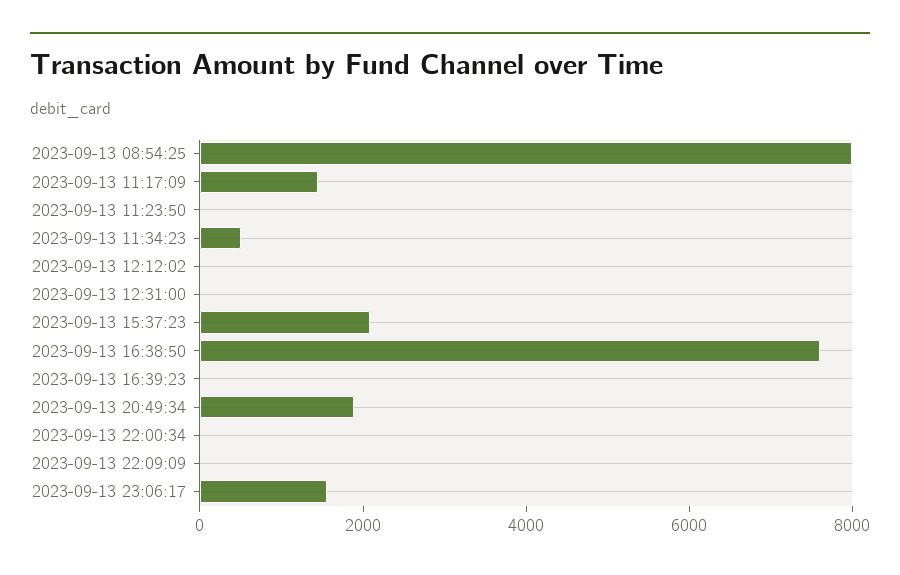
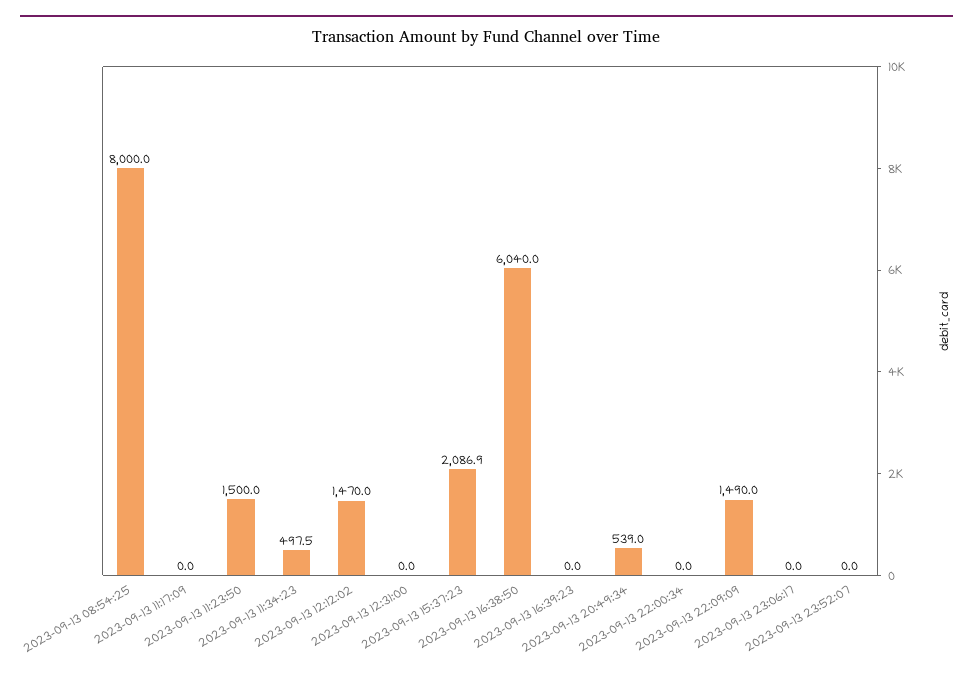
2023-09-13 11:17:09: 1500 -> 0
2023-09-13 11:23:50: 0 -> 1500
2023-09-13 12:12:02: 0 -> 1470
2023-09-13 16:38:50: 7500 -> 6040
2023-09-13 20:49:34: 2000 -> 539
2023-09-13 22:09:09: 0 -> 1490
2023-09-13 23:06:17: 1500 -> 0
2023-09-13 23:52:07: none -> 0

